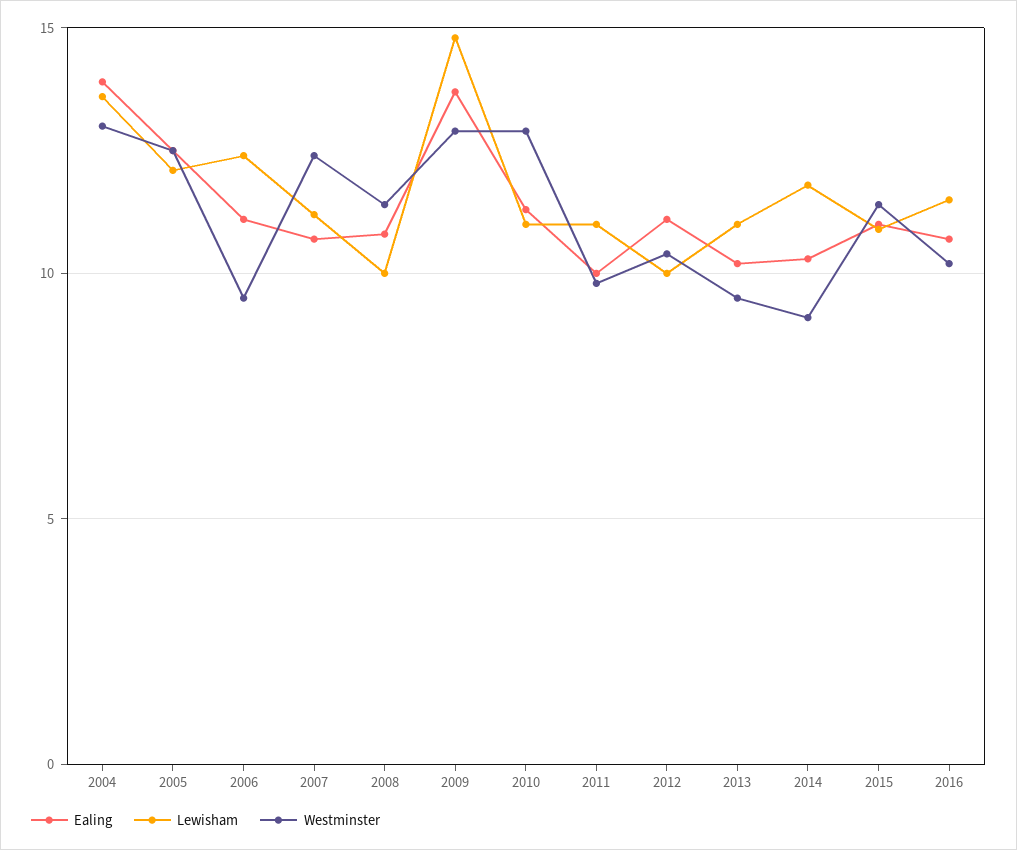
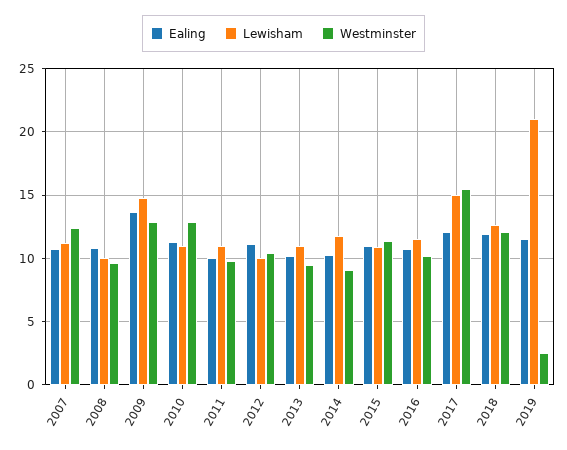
Ealing, 2004: 14 -> none
Lewisham, 2004: 13.5 -> none
Westminster, 2004: 13 -> none
Ealing, 2005: 12.5 -> none
Lewisham, 2005: 12 -> none
Westminster, 2005: 12.5 -> none
Ealing, 2006: 11 -> none
Lewisham, 2006: 12.5 -> none
Westminster, 2006: 9.5 -> none
Westminster, 2008: 11.5 -> 9.5
Ealing, 2017: none -> 12
Lewisham, 2017: none -> 15
Westminster, 2017: none -> 15.5
Ealing, 2018: none -> 12
Lewisham, 2018: none -> 12.5
Westminster, 2018: none -> 12
Ealing, 2019: none -> 11.5
Lewisham, 2019: none -> 21
Westminster, 2019: none -> 2.5

